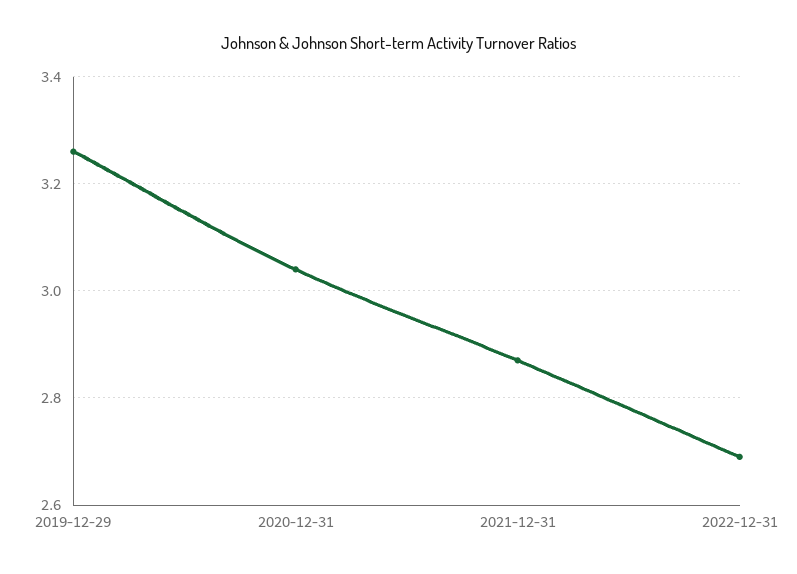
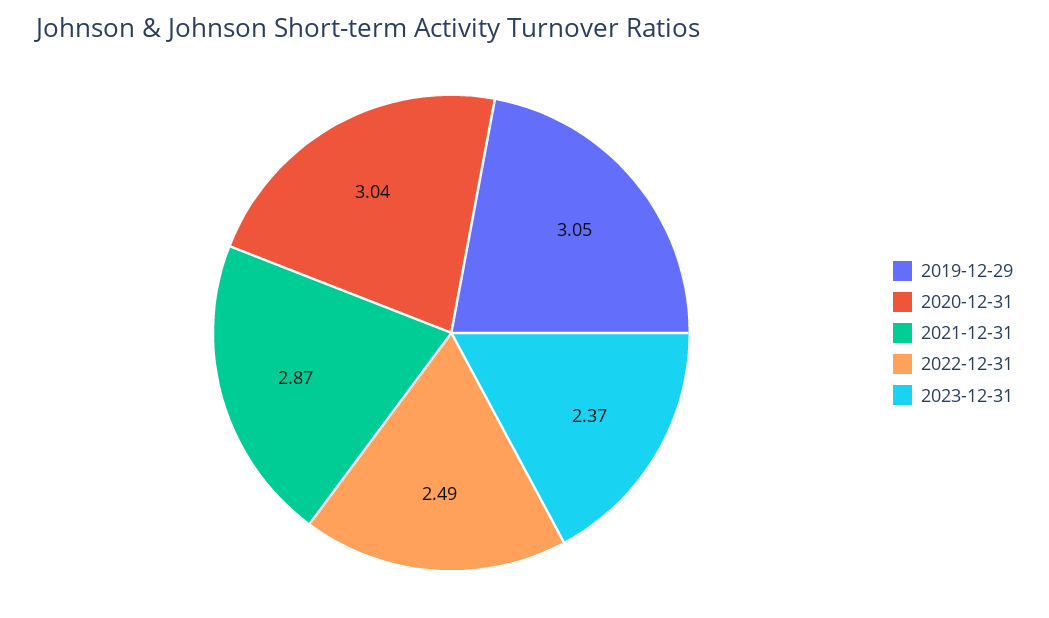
2019-12-29: 3.25 -> 3.05
2022-12-31: 2.7 -> 2.49
2023-12-31: none -> 2.37

